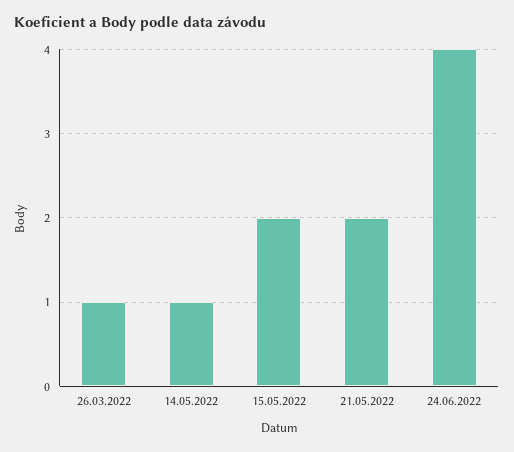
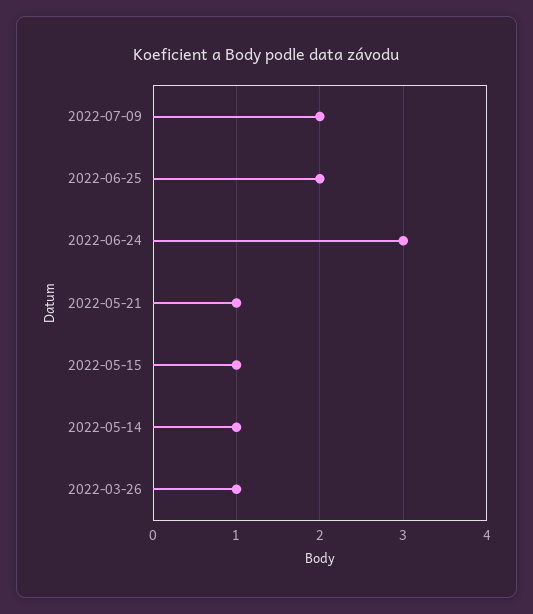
15.05.2022: 2 -> 1
21.05.2022: 2 -> 1
24.06.2022: 4 -> 3
2022-07-09: none -> 2
2022-06-25: none -> 2

